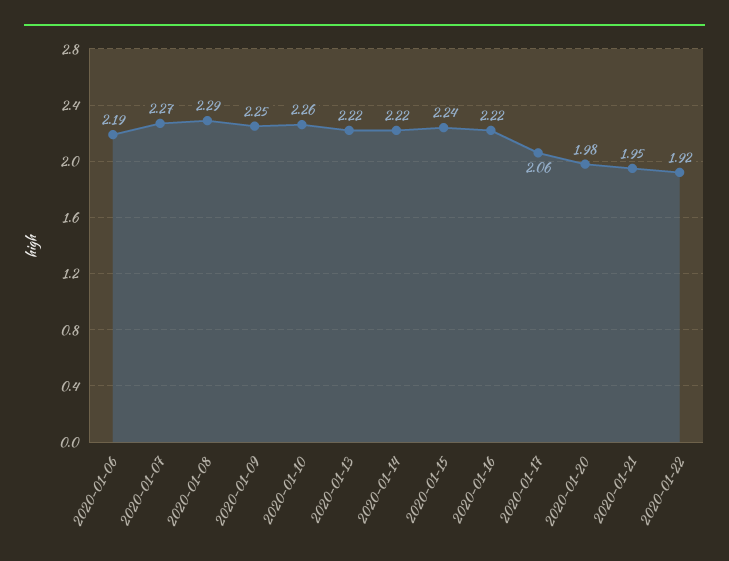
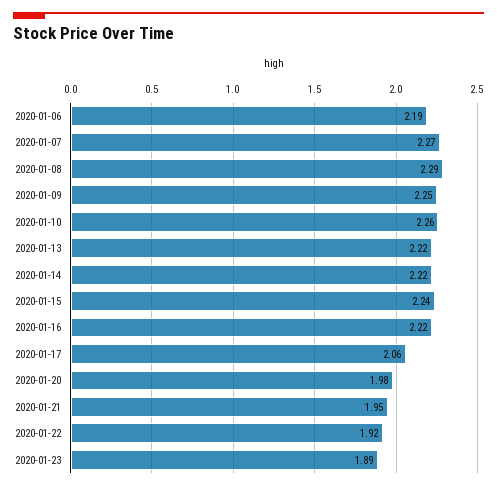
2020-01-23: none -> 1.89

